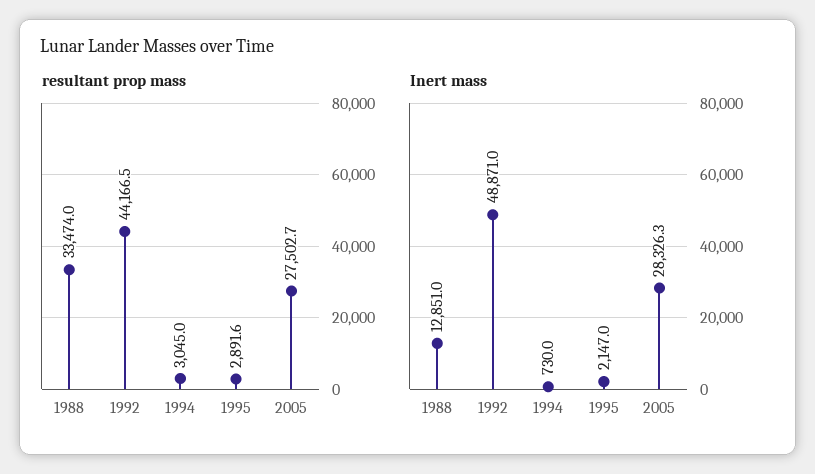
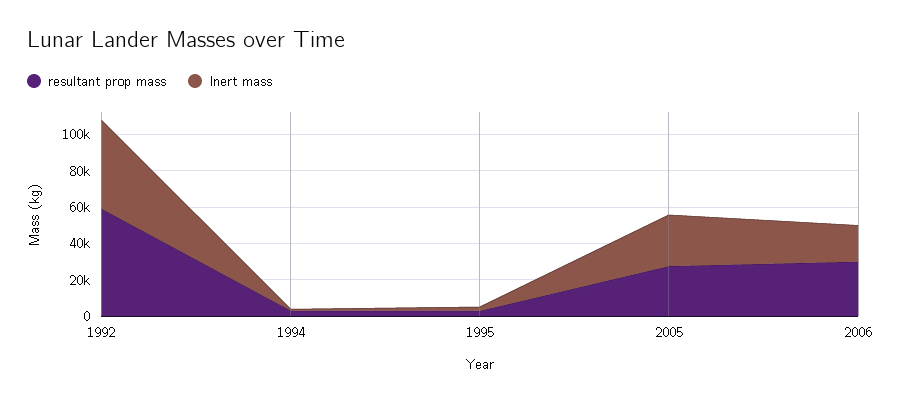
resultant prop mass, 1988: 33474 -> none
resultant prop mass, 1992: 44166.5 -> 60000
Inert mass, 1988: 12851 -> none
resultant prop mass, 2006: none -> 30000
Inert mass, 2006: none -> 20000

